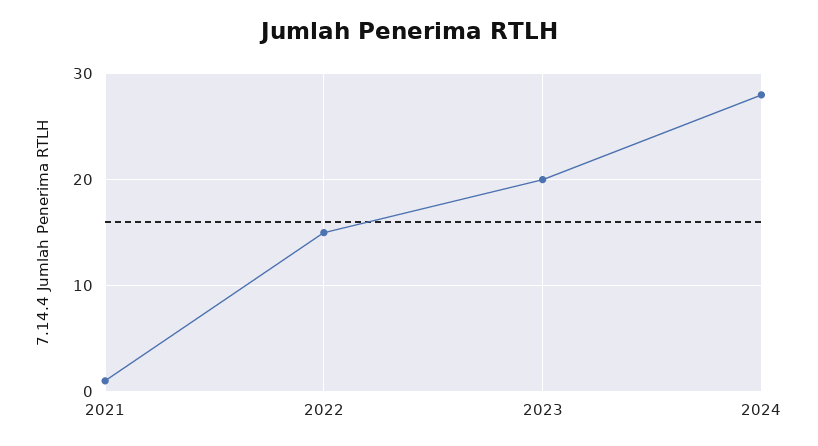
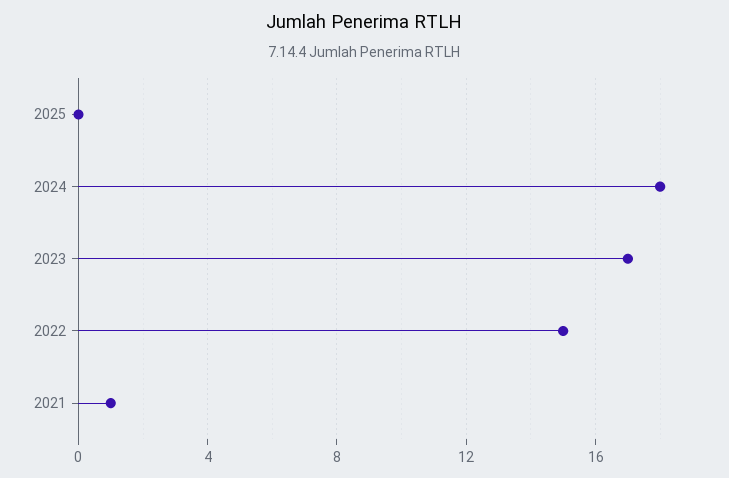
2023: 20 -> 17
2024: 28 -> 18
2025: none -> 0

